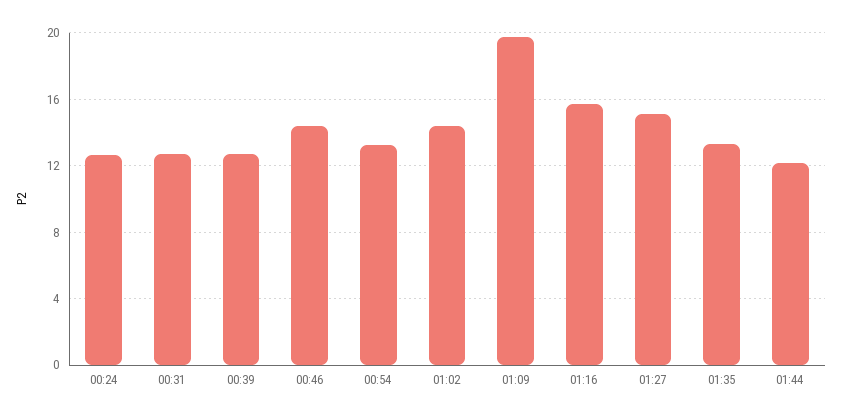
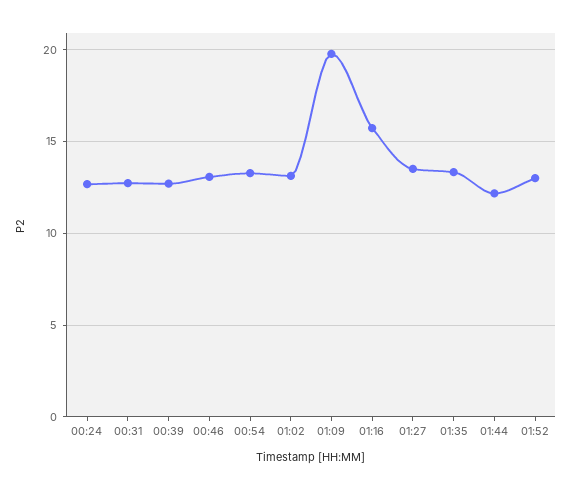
00:46: 14.5 -> 13
01:02: 14.5 -> 13
01:27: 15 -> 13.5
01:52: none -> 13

